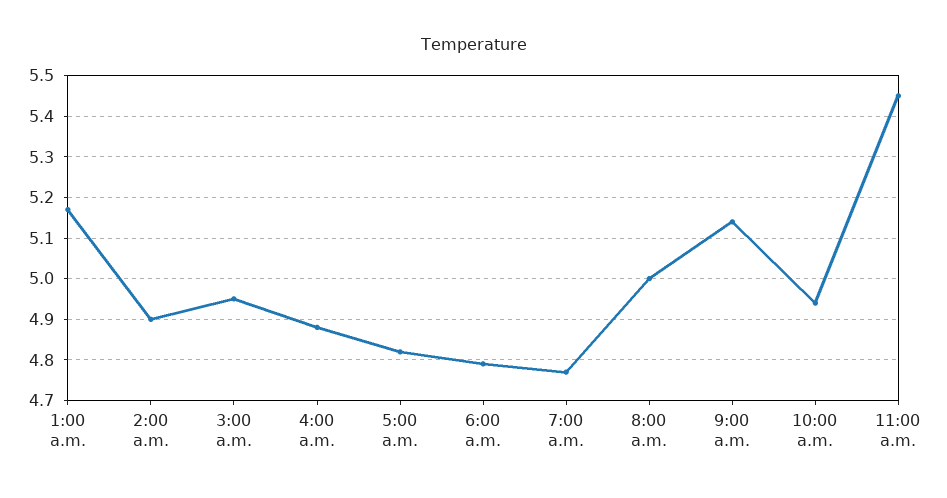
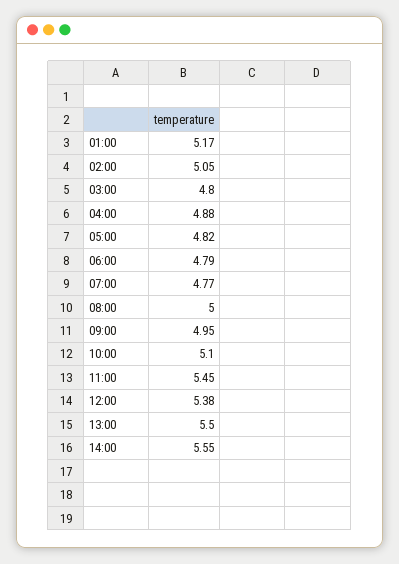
2:00 a.m.: 4.9 -> 5.05
3:00 a.m.: 4.95 -> 4.8
9:00 a.m.: 5.15 -> 4.95
10:00 a.m.: 4.95 -> 5.1
12:00: none -> 5.38
13:00: none -> 5.5
14:00: none -> 5.55

